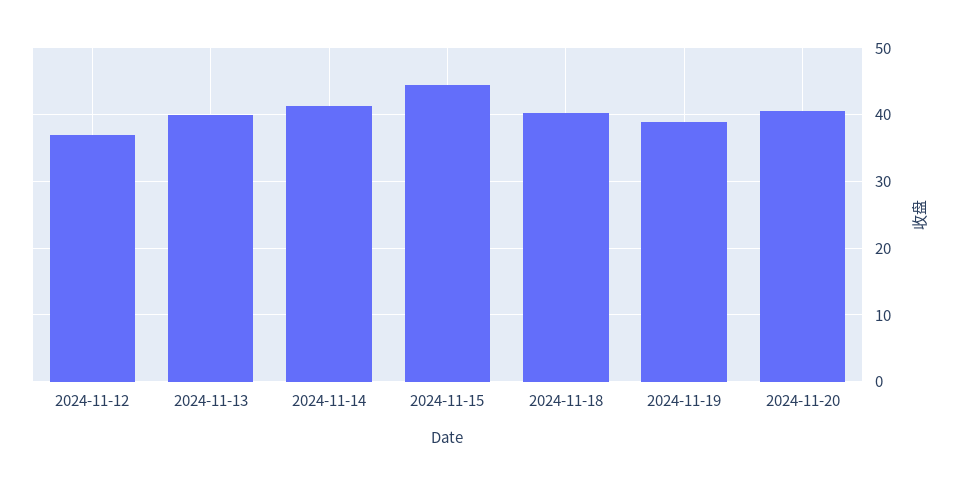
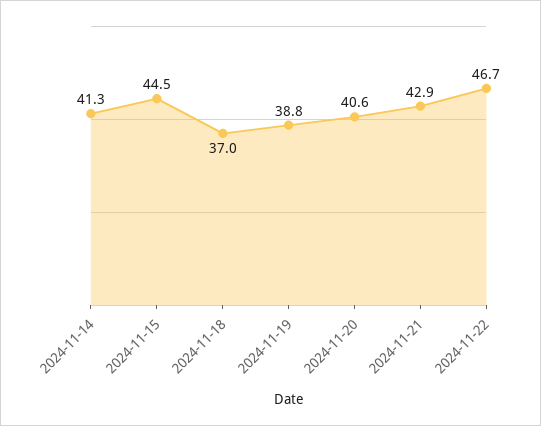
2024-11-12: 37 -> none
2024-11-13: 40 -> none
2024-11-18: 40 -> 37
2024-11-21: none -> 42.9
2024-11-22: none -> 46.7

